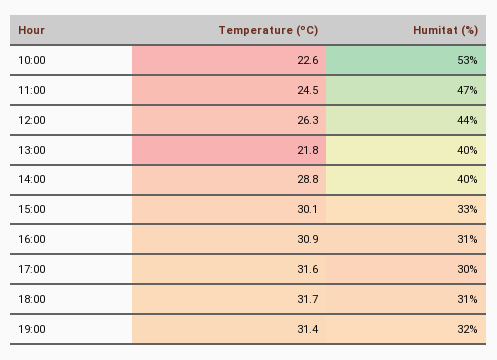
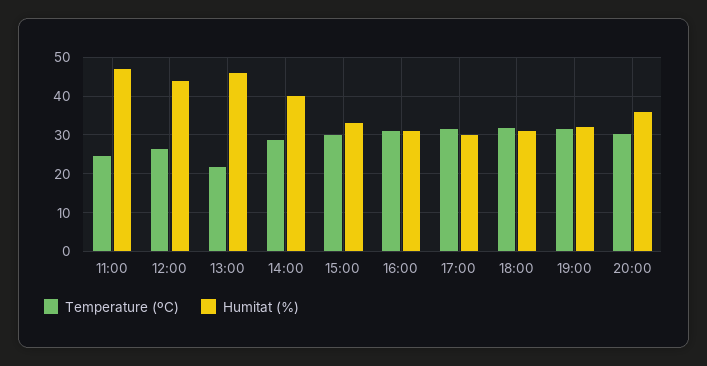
Temperature (ºC), 10:00: 22.6 -> none
Humitat (%), 10:00: 53 -> none
Humitat (%), 13:00: 40 -> 46
Temperature (ºC), 20:00: none -> 30
Humitat (%), 20:00: none -> 36

